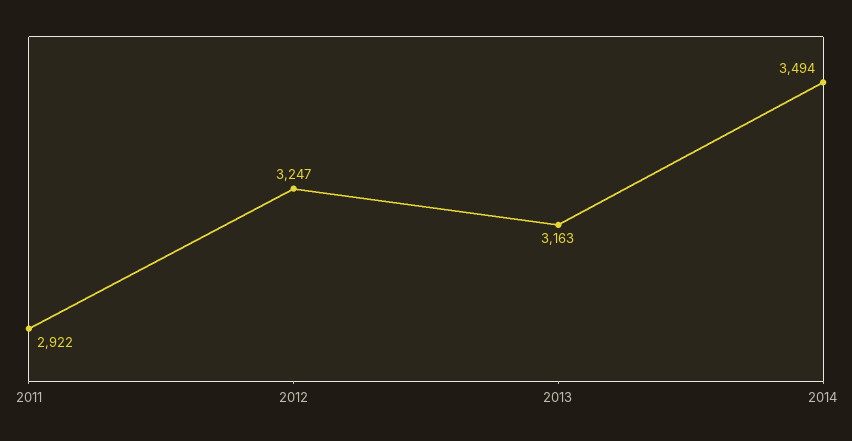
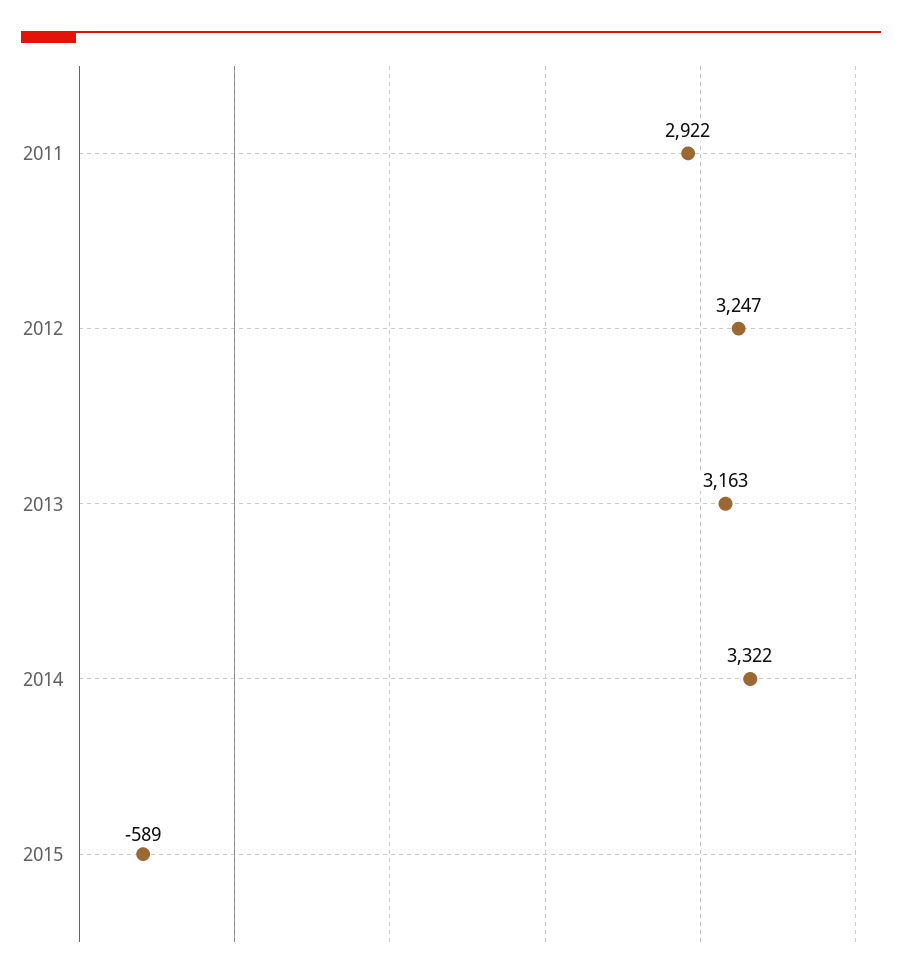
2014: 3494 -> 3322
2015: none -> -589

